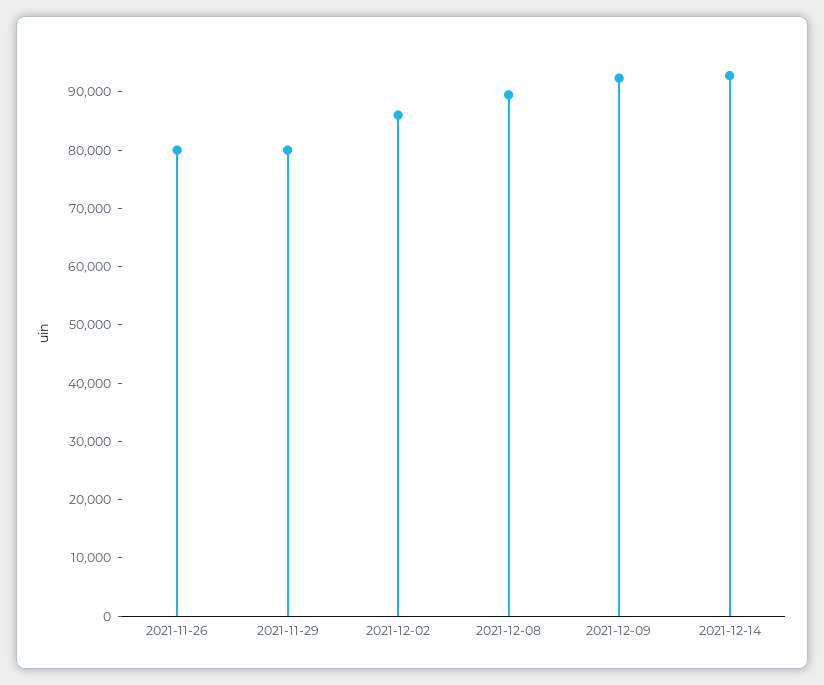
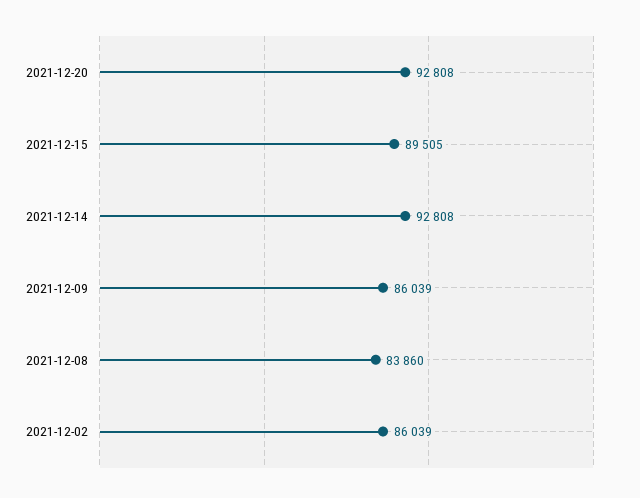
2021-11-26: 80000 -> none
2021-11-29: 80000 -> none
2021-12-08: 90000 -> 83860
2021-12-09: 92000 -> 86039
2021-12-20: none -> 92808
2021-12-15: none -> 89505

